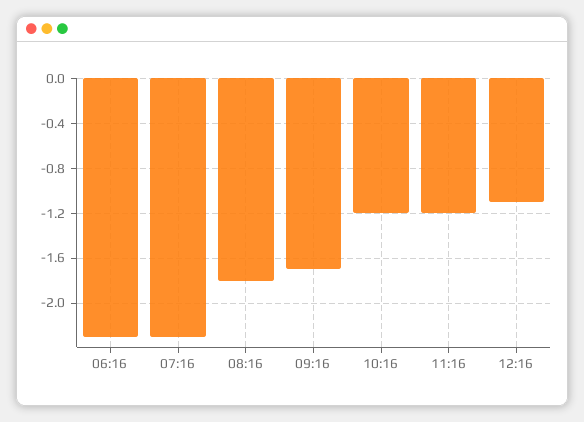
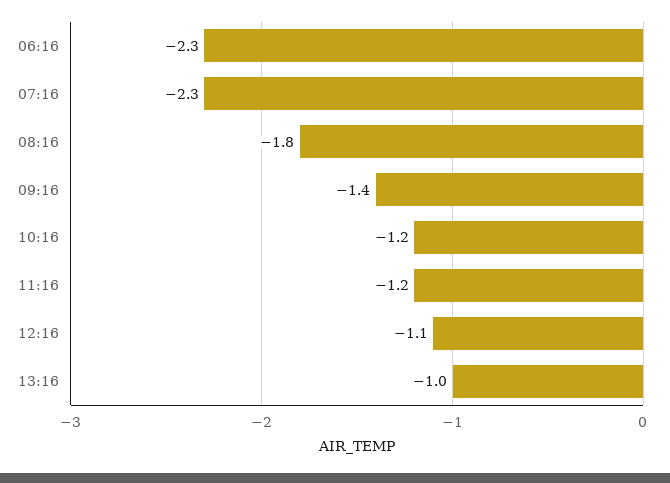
09:16: -1.7 -> -1.4
13:16: none -> -1

